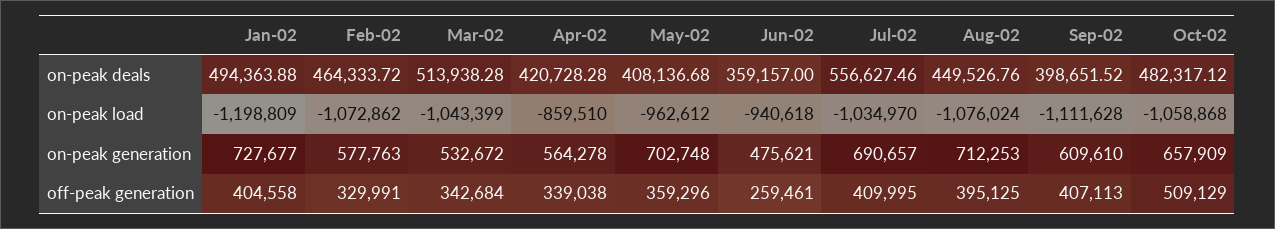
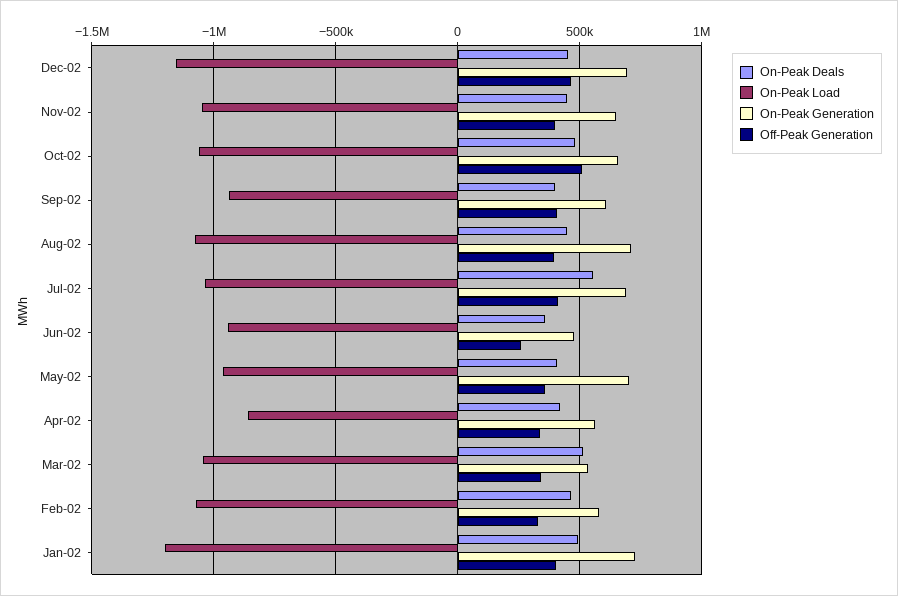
on-peak load, Sep-02: -1111628 -> -950000
on-peak deals, Dec-02: none -> 450000
on-peak load, Dec-02: none -> -1150000
on-peak generation, Dec-02: none -> 700000
off-peak generation, Dec-02: none -> 450000
on-peak deals, Nov-02: none -> 450000
on-peak load, Nov-02: none -> -1050000
on-peak generation, Nov-02: none -> 650000
off-peak generation, Nov-02: none -> 400000

